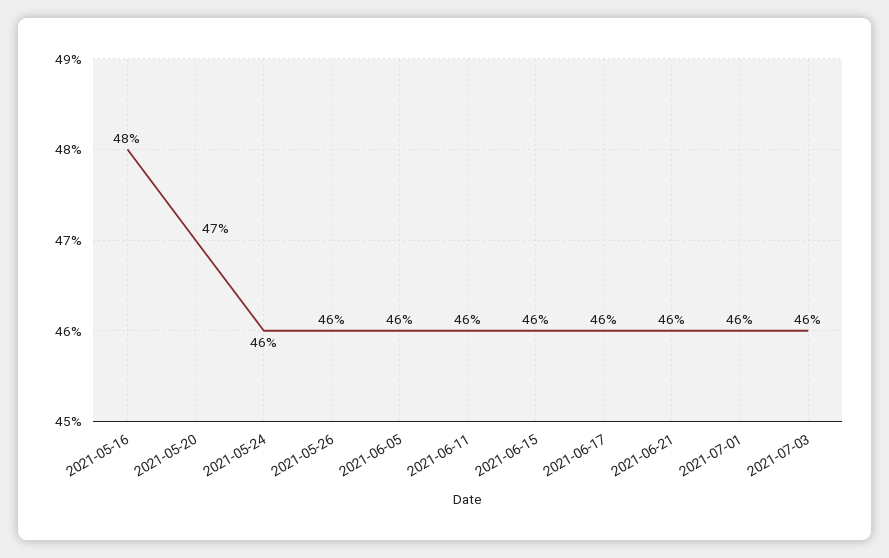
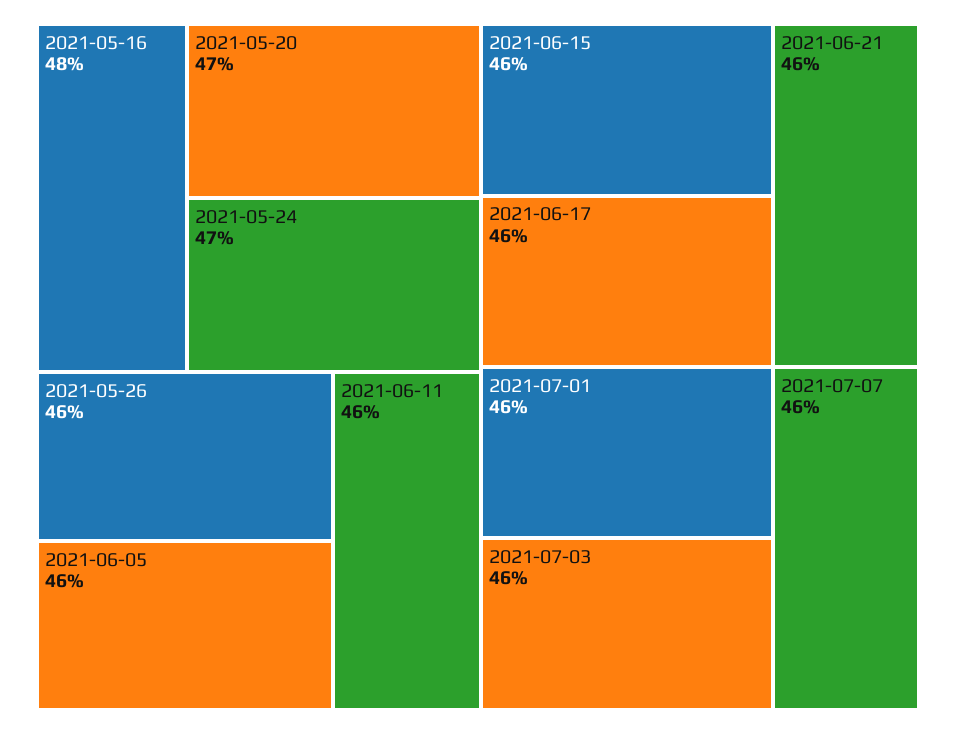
2021-05-24: 46 -> 47
2021-07-07: none -> 46

